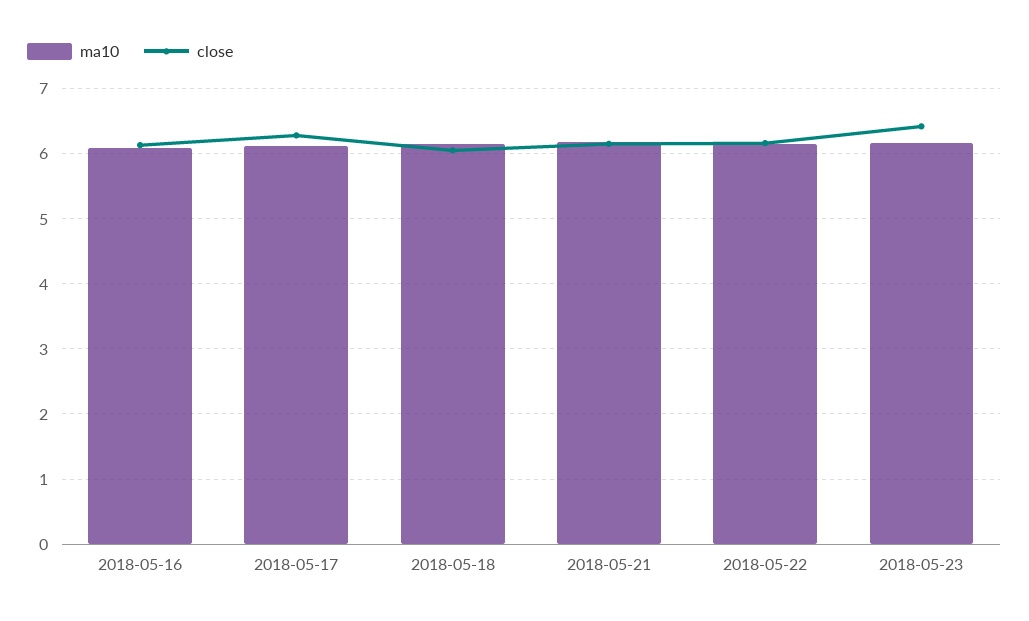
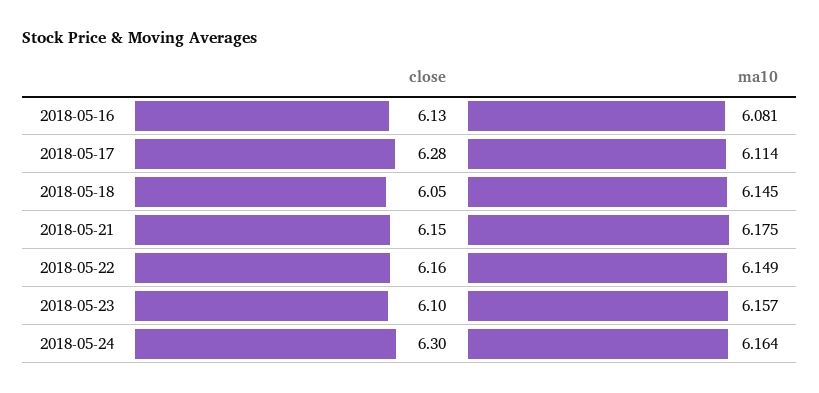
close, 2018-05-23: 6.4 -> 6.1
close, 2018-05-24: none -> 6.3
ma10, 2018-05-24: none -> 6.164

